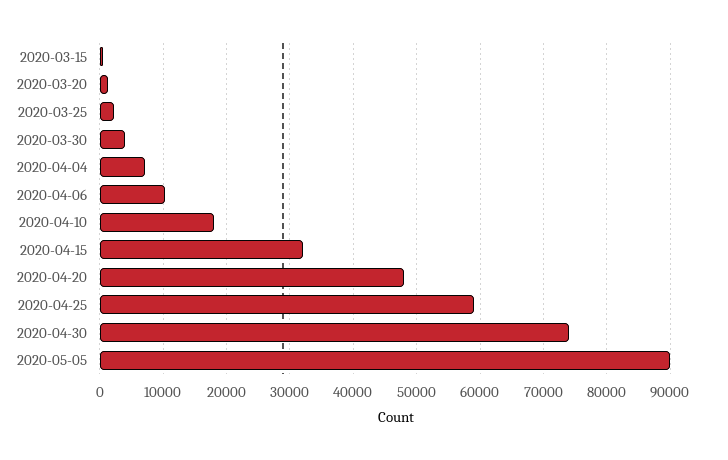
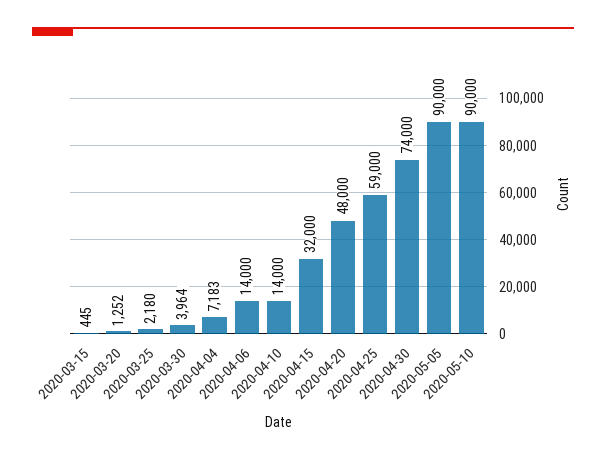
2020-04-06: 10000 -> 14000
2020-04-10: 18000 -> 14000
2020-05-10: none -> 90000

